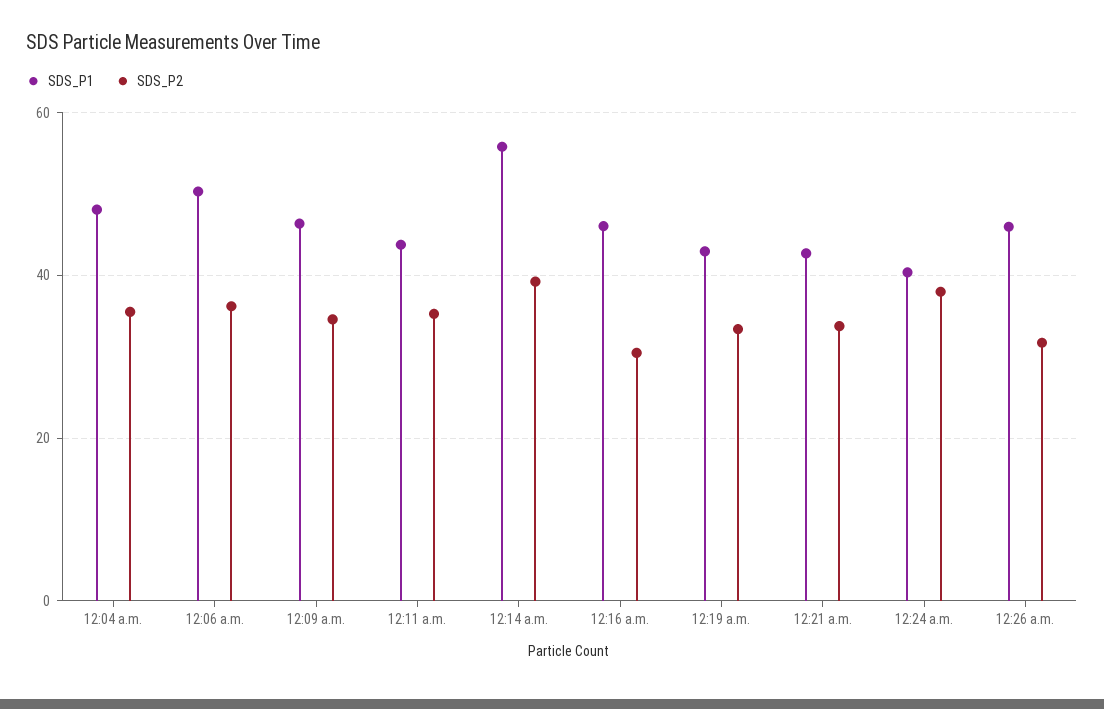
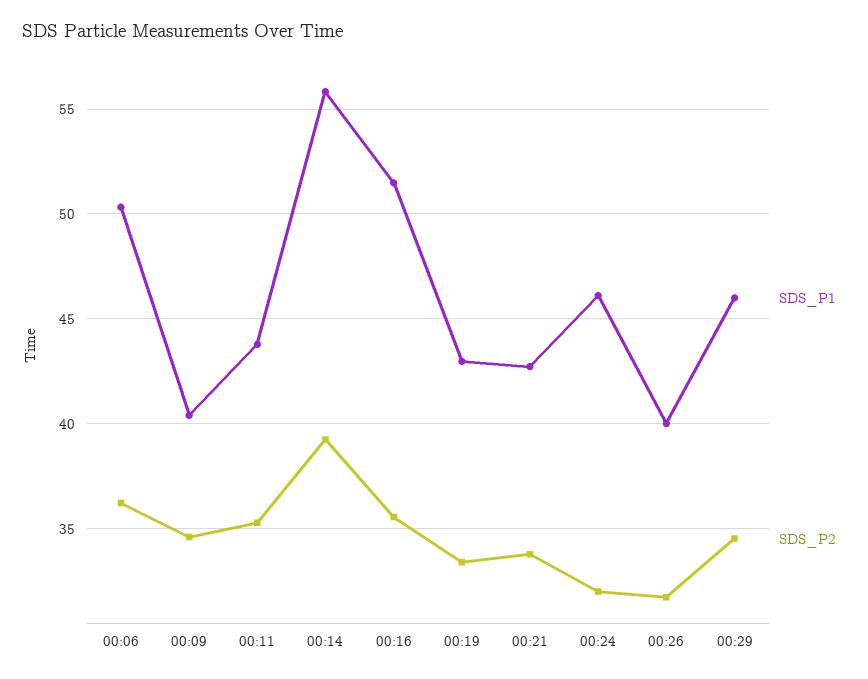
SDS_P1, 12:04 a.m.: 48 -> none
SDS_P2, 12:04 a.m.: 36 -> none
SDS_P1, 12:09 a.m.: 46 -> 40.5
SDS_P1, 12:16 a.m.: 46 -> 51.5
SDS_P2, 12:16 a.m.: 30 -> 35.5
SDS_P1, 12:24 a.m.: 40 -> 46
SDS_P2, 12:24 a.m.: 38 -> 32
SDS_P1, 12:26 a.m.: 46 -> 40
SDS_P1, 00:29: none -> 46
SDS_P2, 00:29: none -> 34.5

